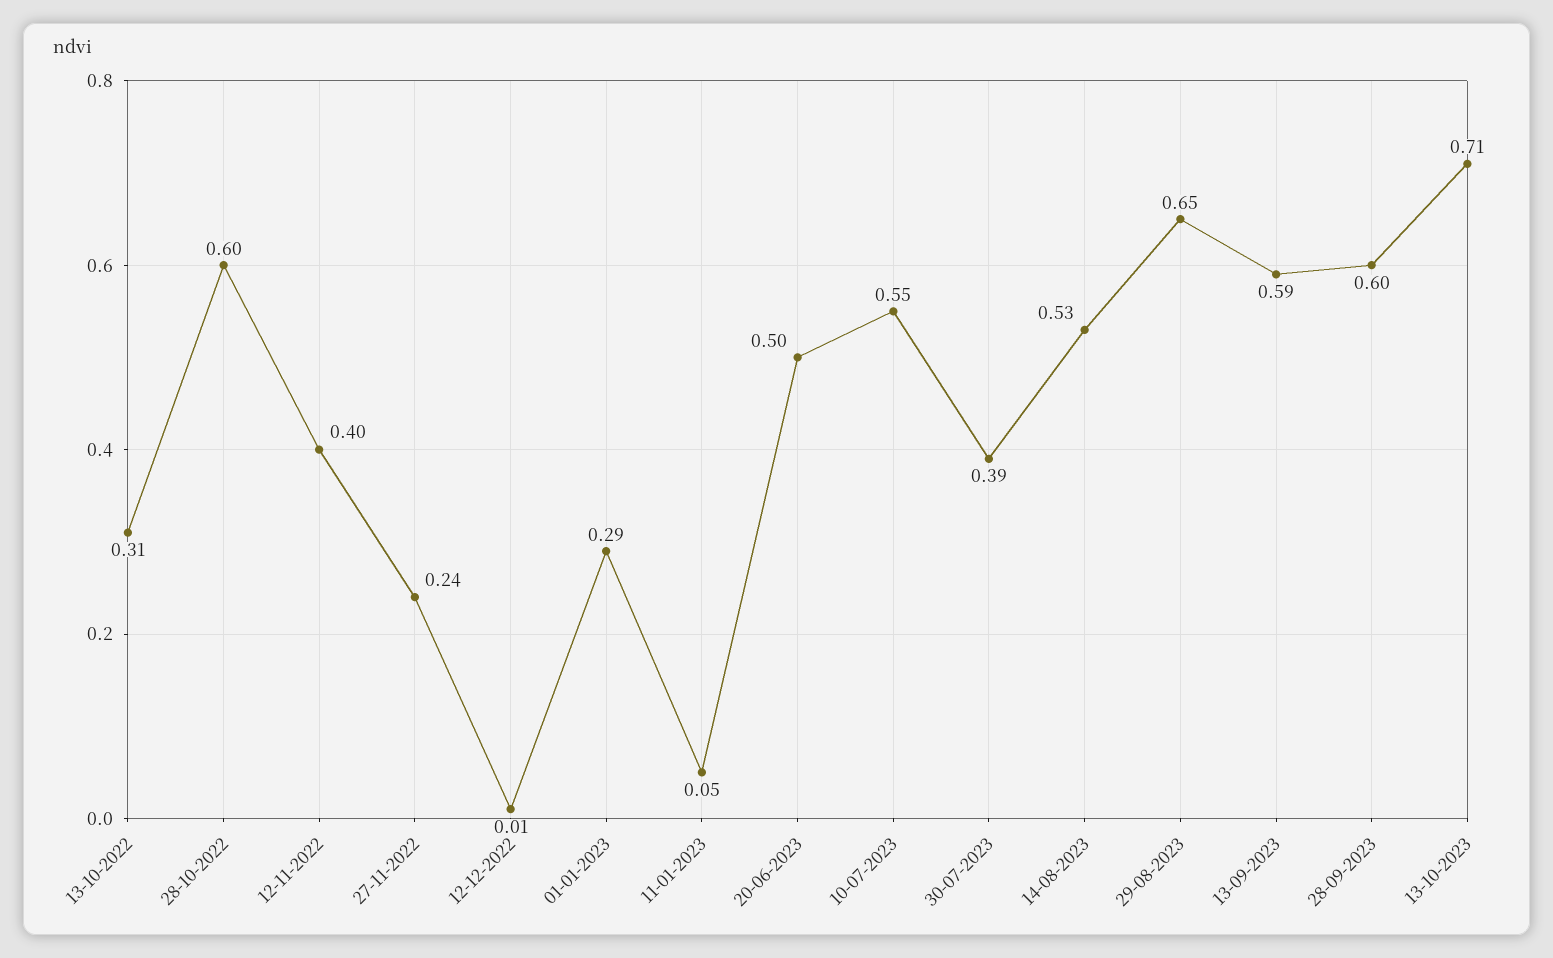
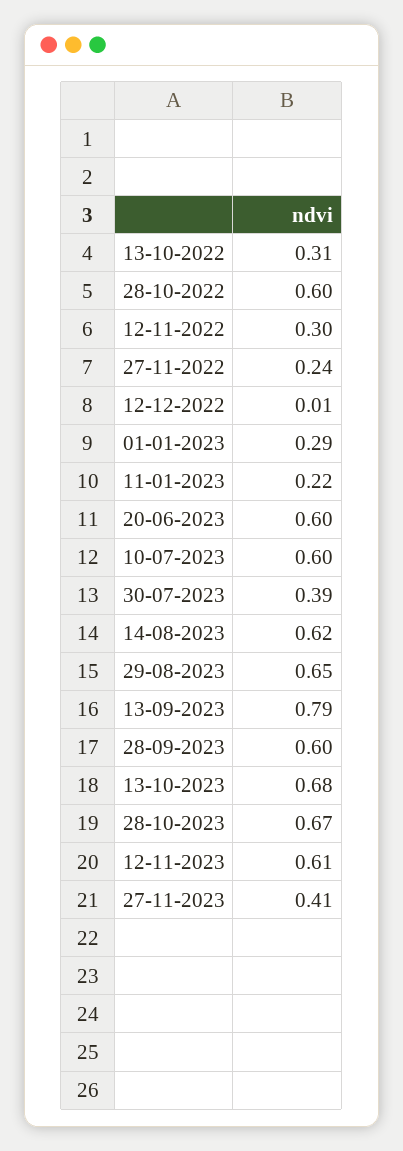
12-11-2022: 0.4 -> 0.3
11-01-2023: 0.05 -> 0.22
20-06-2023: 0.5 -> 0.6
10-07-2023: 0.55 -> 0.6
14-08-2023: 0.53 -> 0.62
13-09-2023: 0.59 -> 0.79
13-10-2023: 0.71 -> 0.68
28-10-2023: none -> 0.67
12-11-2023: none -> 0.61
27-11-2023: none -> 0.41

